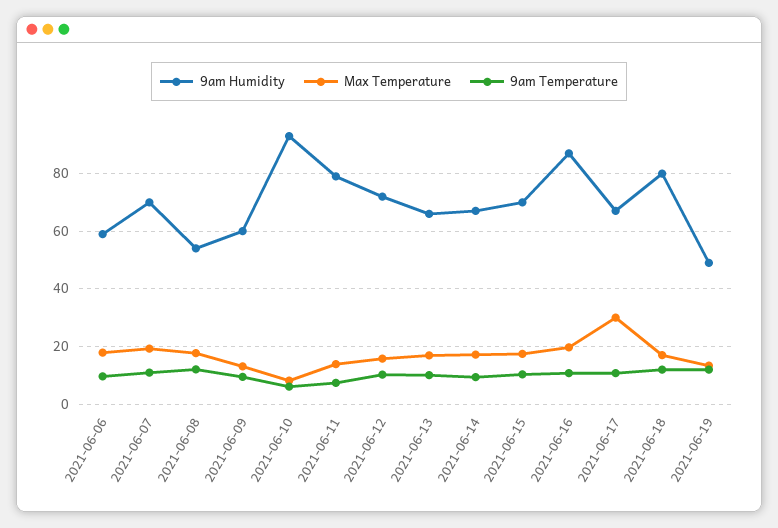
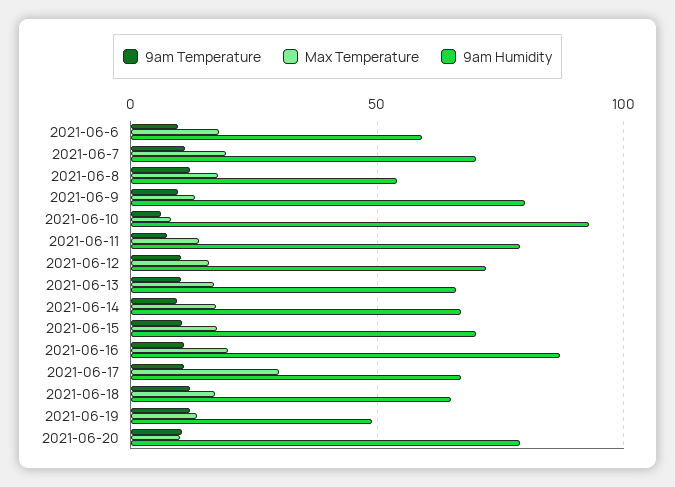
9am Humidity, 2021-06-09: 60 -> 80
9am Humidity, 2021-06-18: 80 -> 65
9am Temperature, 2021-06-20: none -> 10
Max Temperature, 2021-06-20: none -> 10
9am Humidity, 2021-06-20: none -> 80

